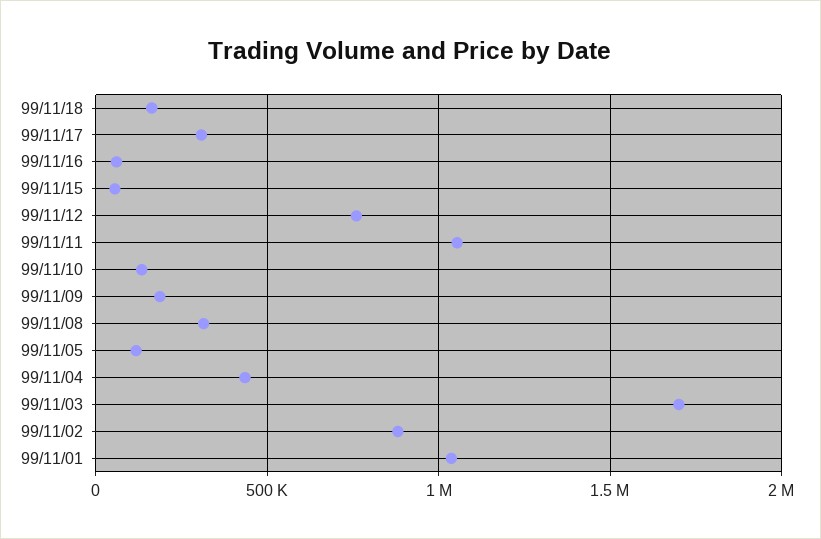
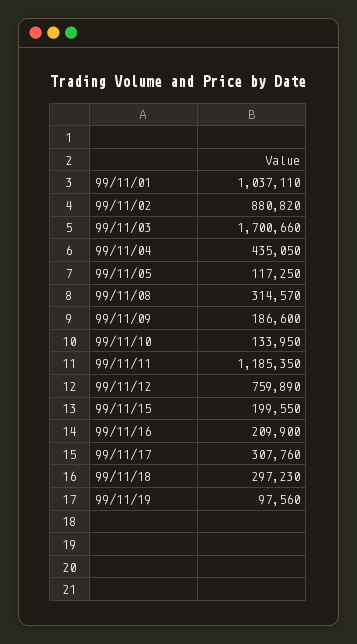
99/11/18: 150000 -> 297230
99/11/16: 50000 -> 209900
99/11/15: 50000 -> 199550
99/11/11: 1050000 -> 1185350
99/11/19: none -> 97560

